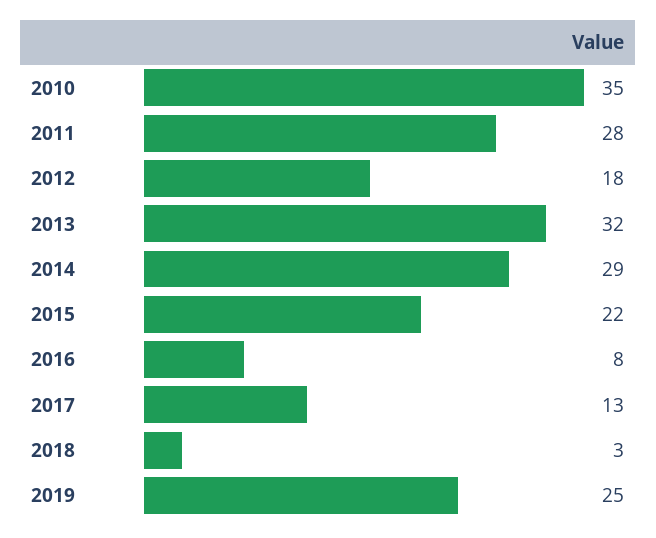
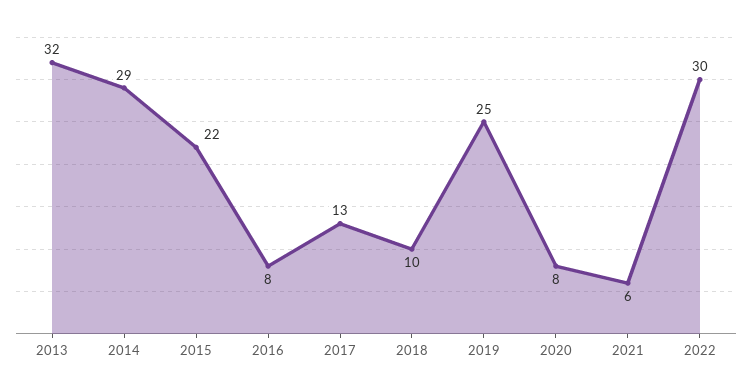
2010: 35 -> none
2011: 28 -> none
2012: 18 -> none
2018: 3 -> 10
2020: none -> 8
2021: none -> 6
2022: none -> 30

